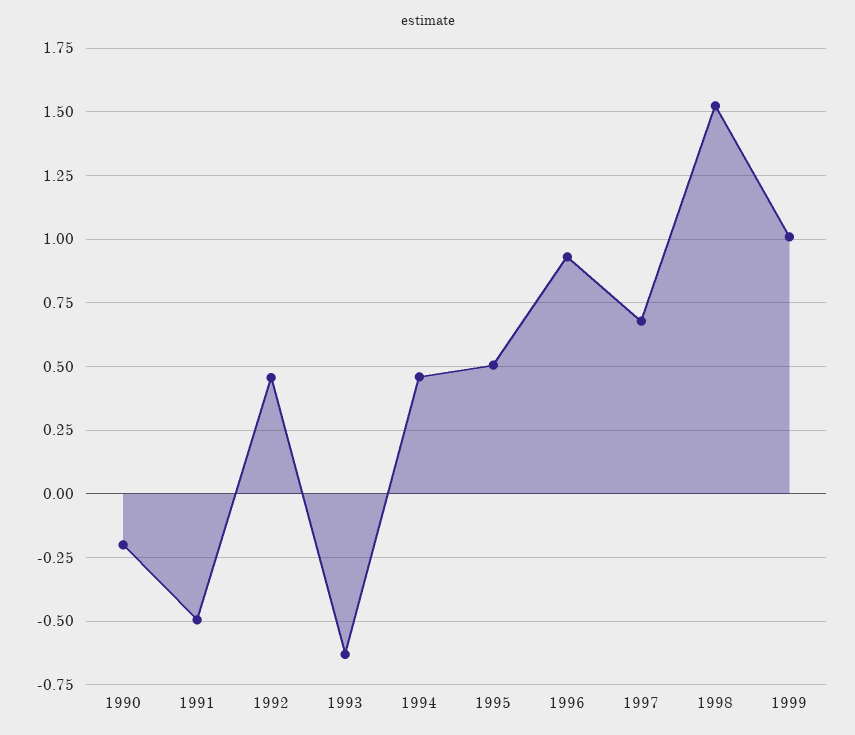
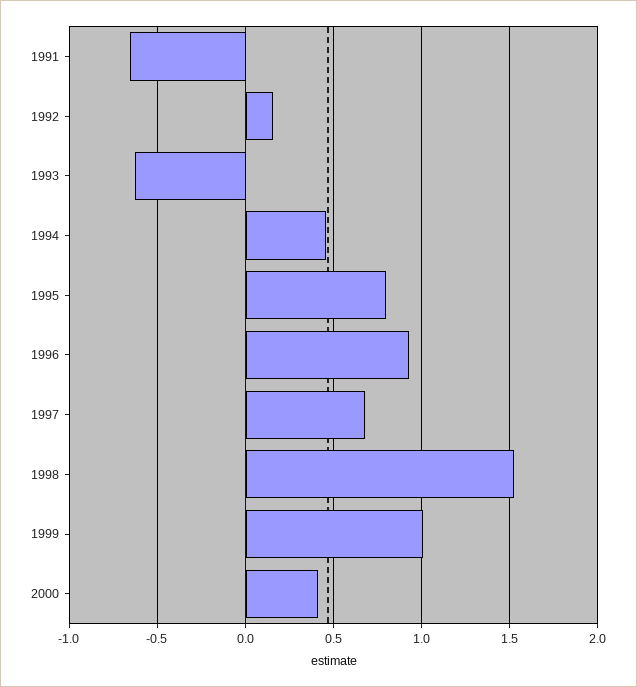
1990: -0.2 -> none
1991: -0.5 -> -0.65
1992: 0.45 -> 0.15
1995: 0.5 -> 0.8
2000: none -> 0.4

